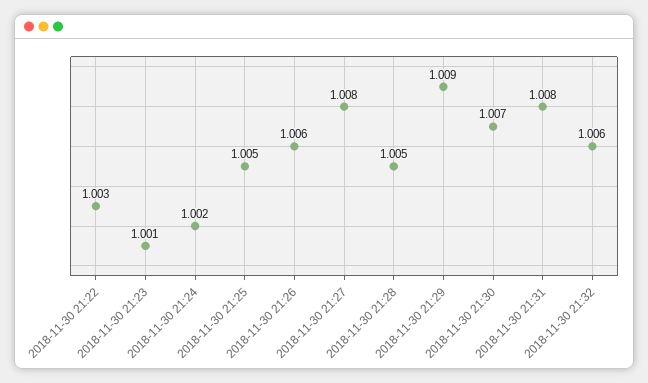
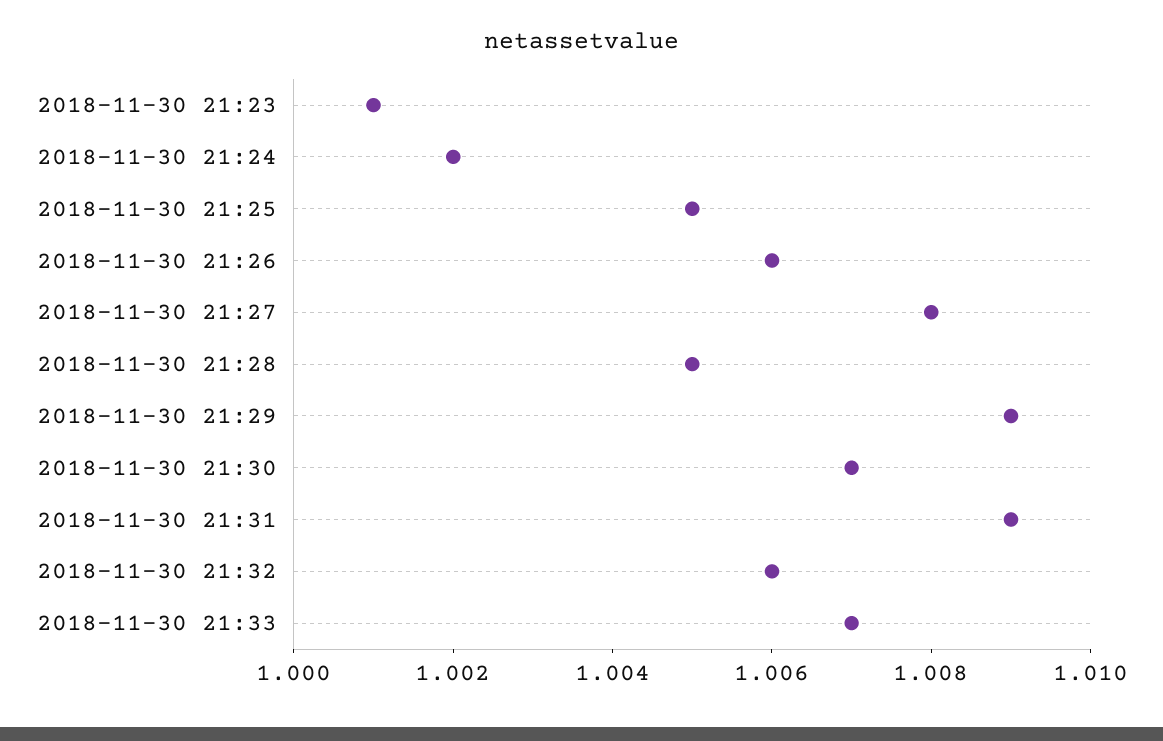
2018-11-30 21:22: 1.003 -> none
2018-11-30 21:31: 1.008 -> 1.009
2018-11-30 21:33: none -> 1.007

